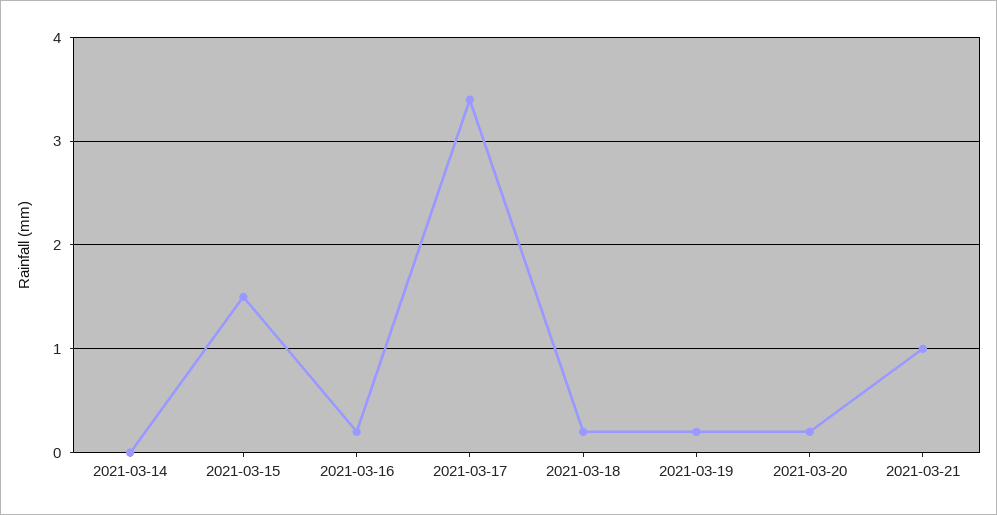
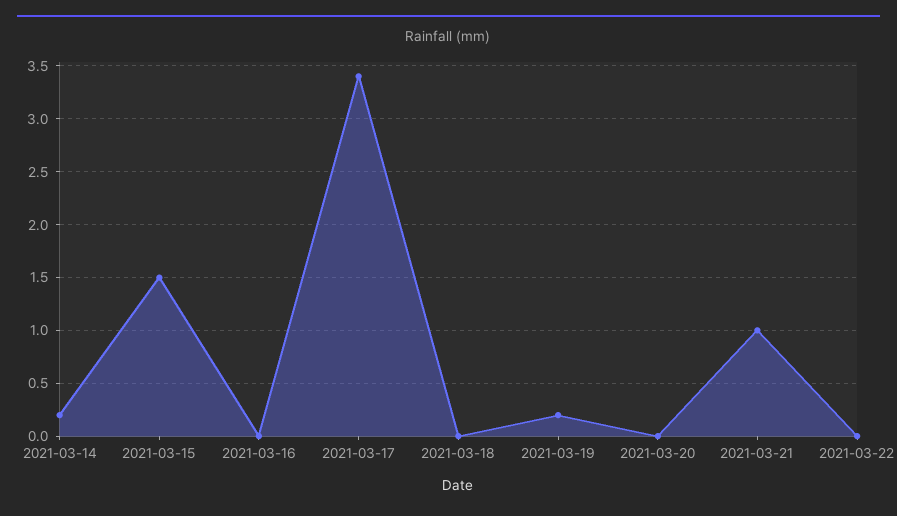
2021-03-14: 0 -> 0.2
2021-03-16: 0.2 -> 0
2021-03-18: 0.2 -> 0
2021-03-20: 0.2 -> 0
2021-03-22: none -> 0

